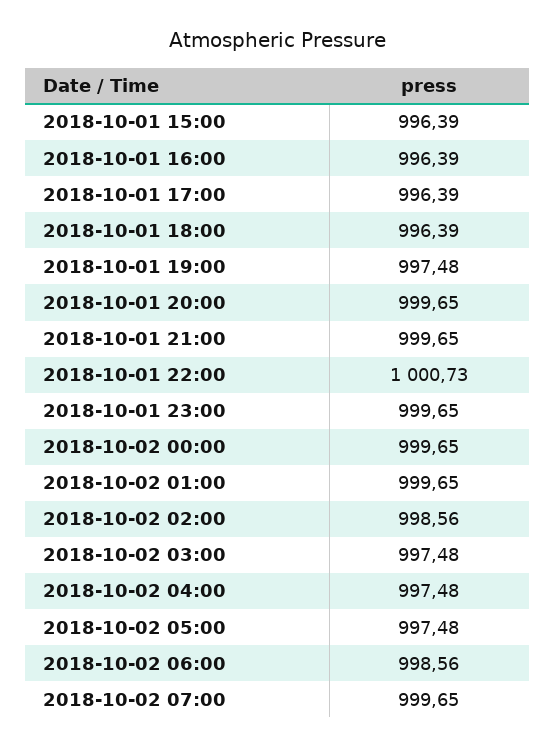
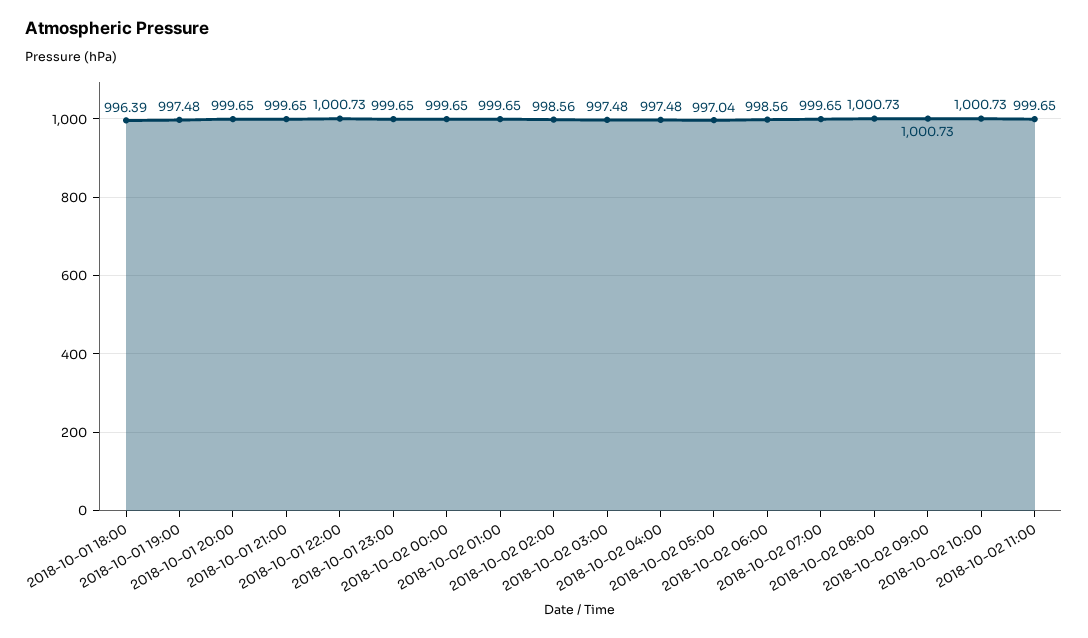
2018-10-01 15:00: 996.39 -> none
2018-10-01 16:00: 996.39 -> none
2018-10-01 17:00: 996.39 -> none
2018-10-02 05:00: 997.48 -> 997.04
2018-10-02 08:00: none -> 1000.73
2018-10-02 09:00: none -> 1000.73
2018-10-02 10:00: none -> 1000.73
2018-10-02 11:00: none -> 999.65

